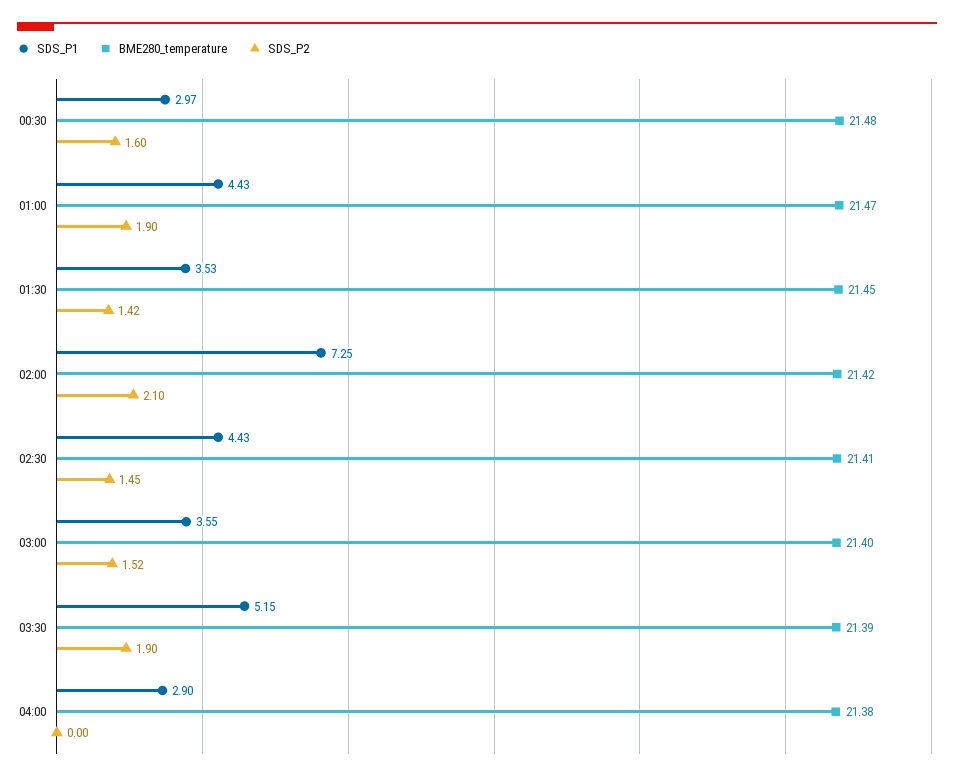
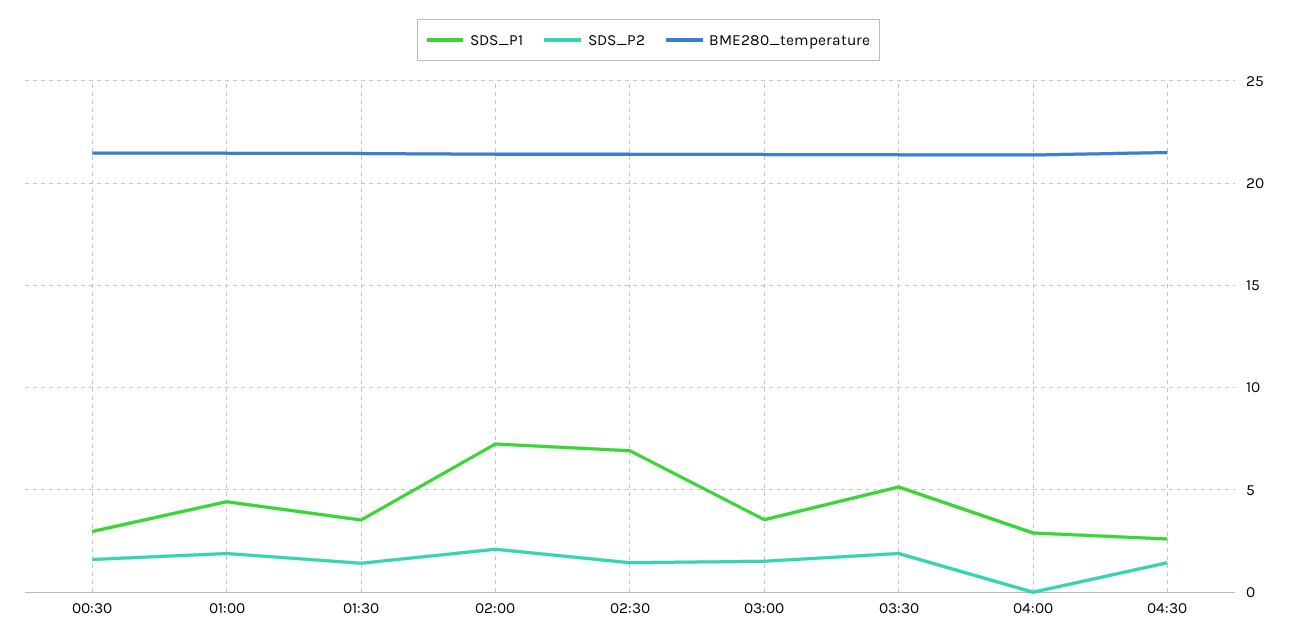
SDS_P1, 02:30: 4.43 -> 7
SDS_P1, 04:30: none -> 2.5
SDS_P2, 04:30: none -> 1.5
BME280_temperature, 04:30: none -> 21.5

